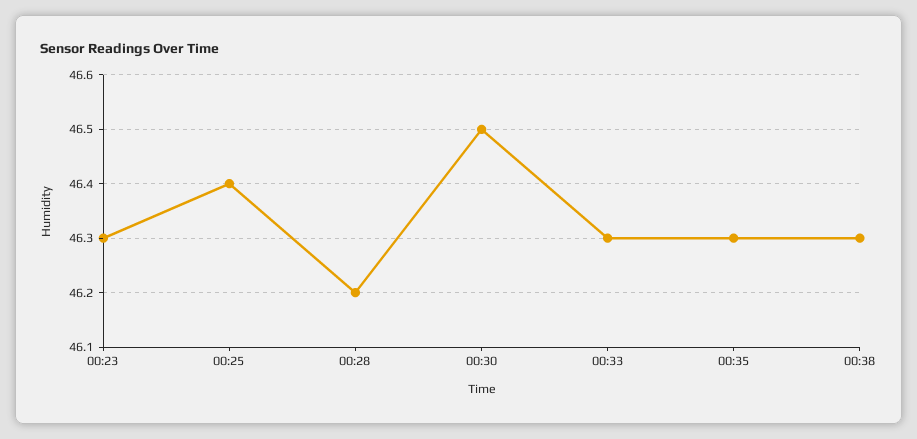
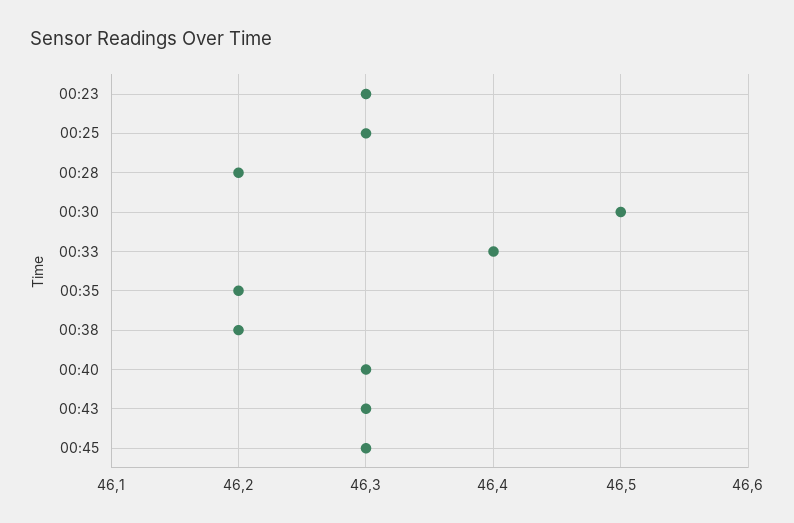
00:25: 46.4 -> 46.3
00:33: 46.3 -> 46.4
00:35: 46.3 -> 46.2
00:38: 46.3 -> 46.2
00:40: none -> 46.3
00:43: none -> 46.3
00:45: none -> 46.3

